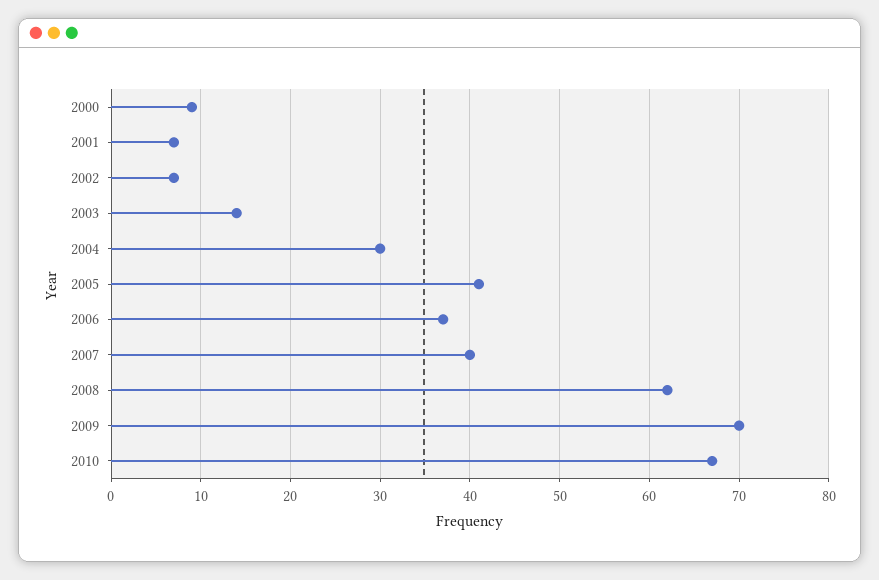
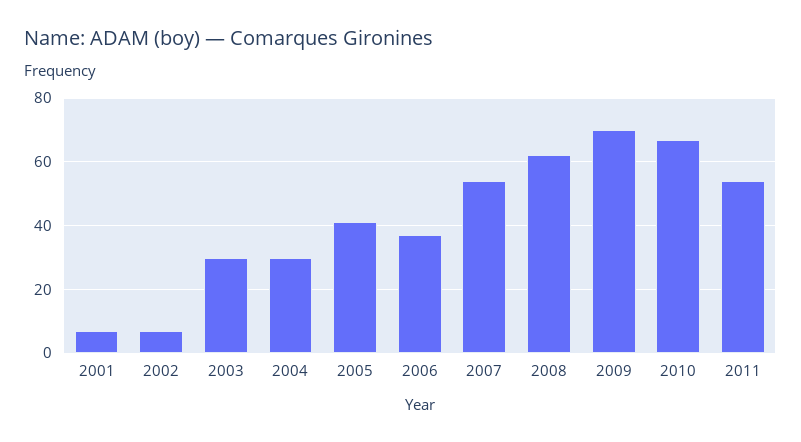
2000: 9 -> none
2003: 14 -> 30
2007: 40 -> 55
2011: none -> 55

